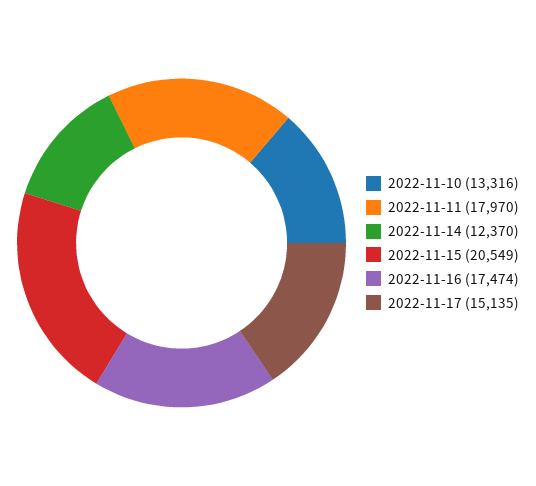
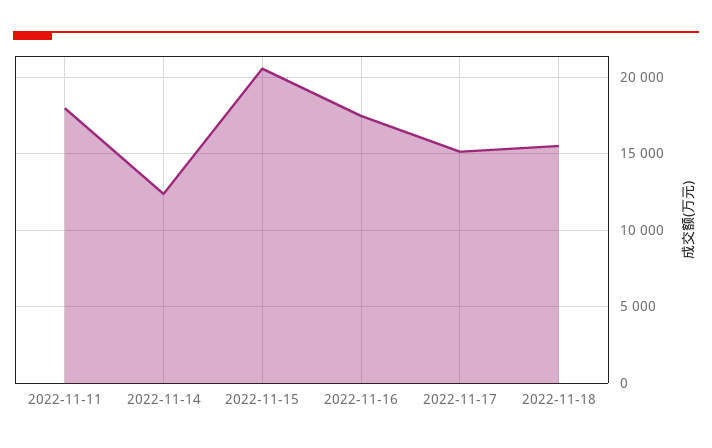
2022-11-10: 13316 -> none
2022-11-18: none -> 15500

